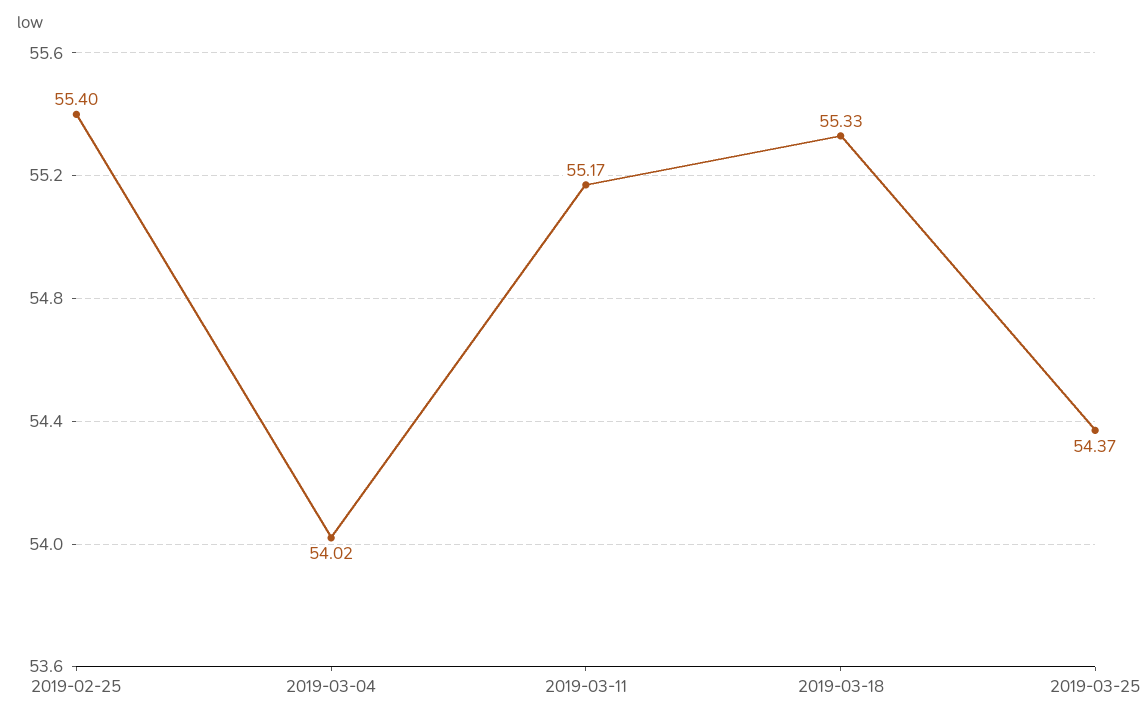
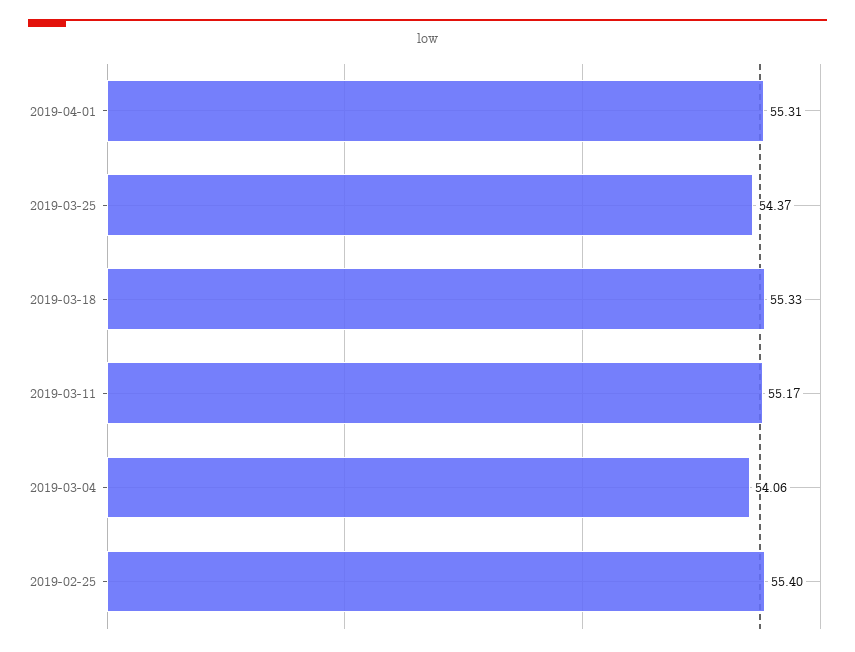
2019-03-04: 54.02 -> 54.06
2019-04-01: none -> 55.31

